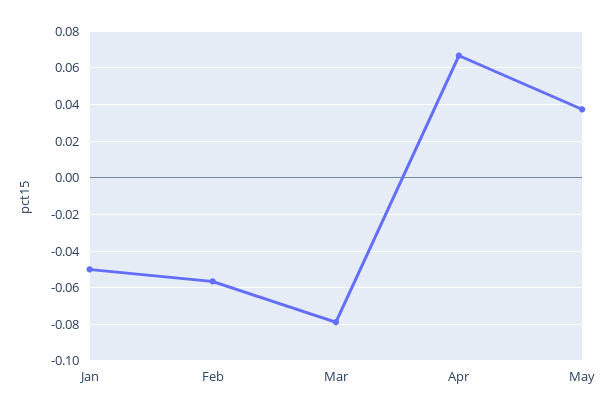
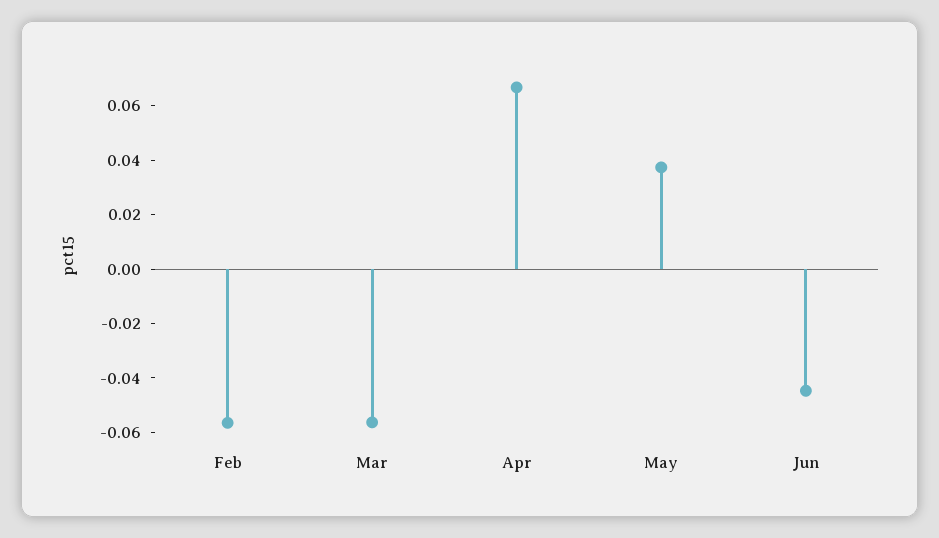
Jan: -0.05 -> none
Mar: -0.08 -> -0.055
Jun: none -> -0.045

